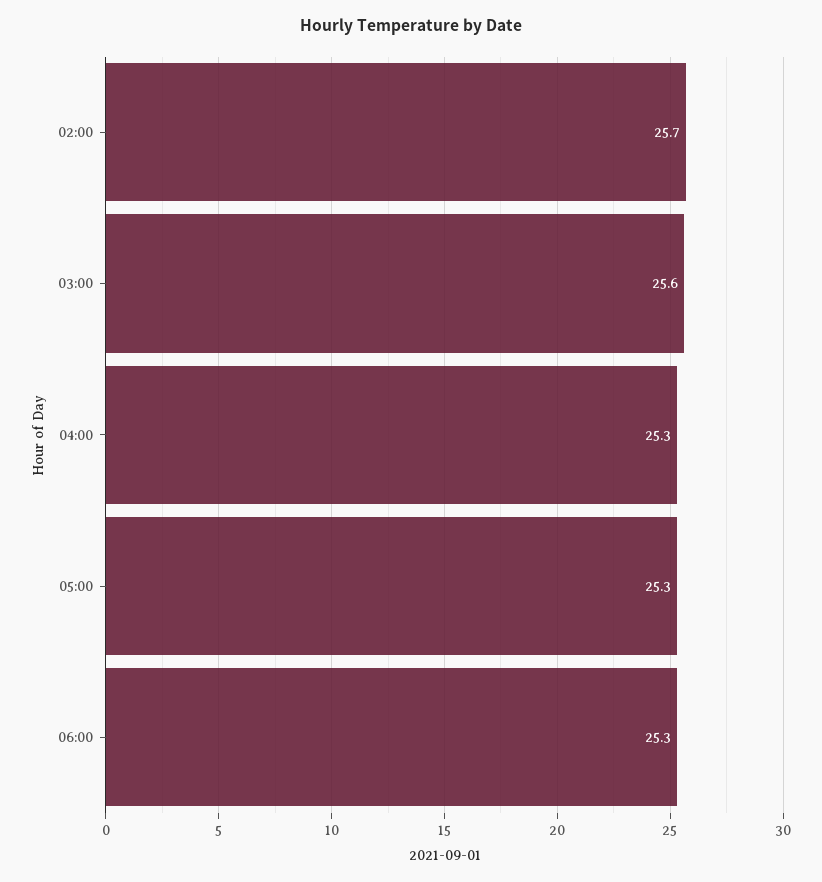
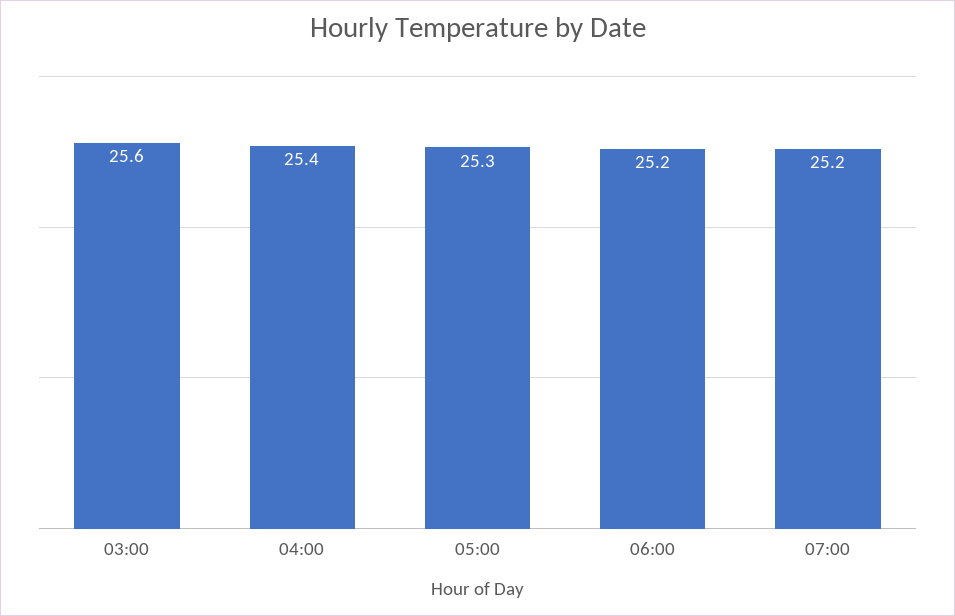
02:00: 25.7 -> none
04:00: 25.3 -> 25.4
06:00: 25.3 -> 25.2
07:00: none -> 25.2

